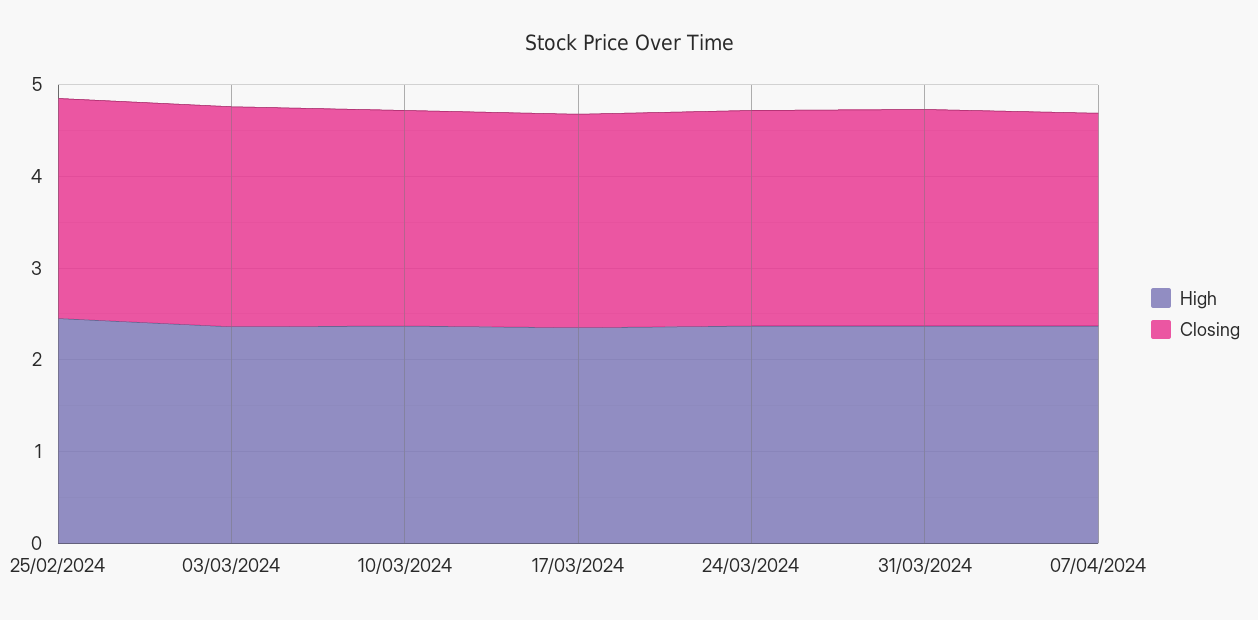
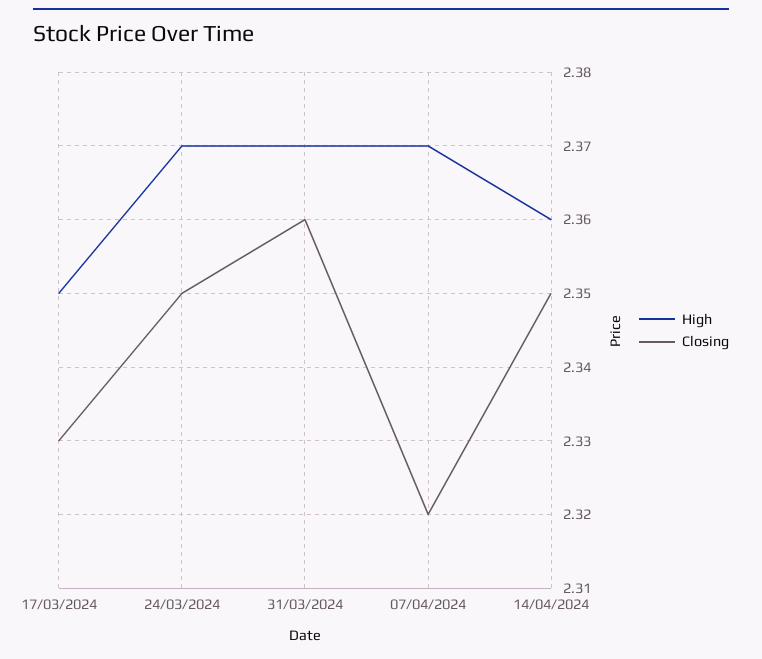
High, 25/02/2024: 2.4 -> none
Closing, 25/02/2024: 2.4 -> none
High, 03/03/2024: 2.4 -> none
Closing, 03/03/2024: 2.4 -> none
High, 10/03/2024: 2.4 -> none
Closing, 10/03/2024: 2.4 -> none
High, 14/04/2024: none -> 2.36
Closing, 14/04/2024: none -> 2.35

